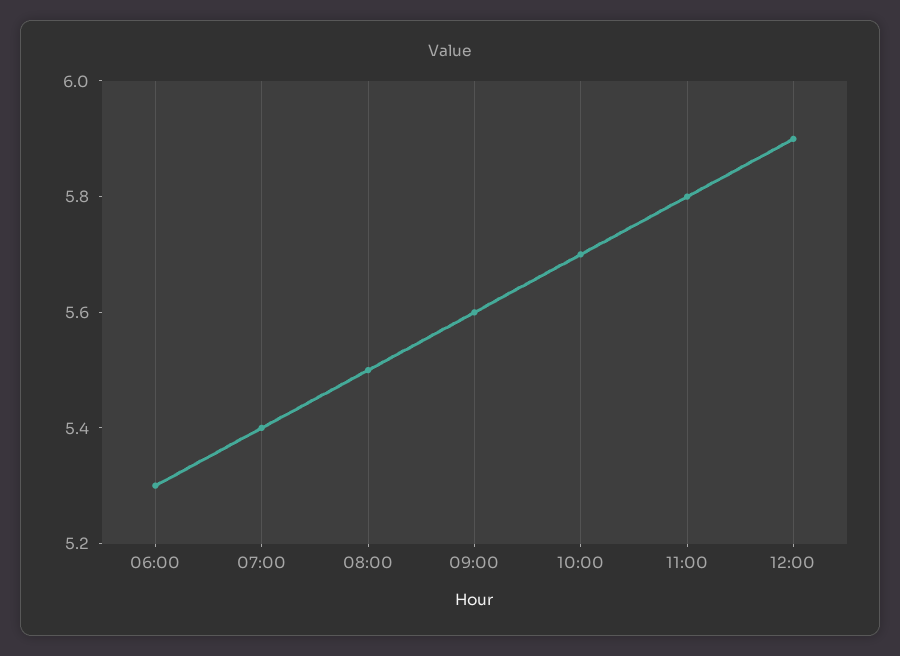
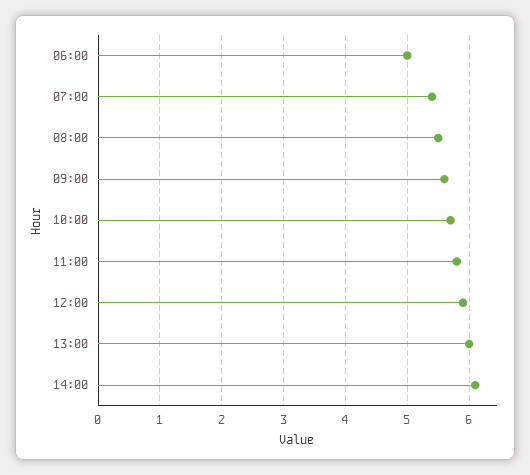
06:00: 5.3 -> 5
13:00: none -> 6
14:00: none -> 6.1

